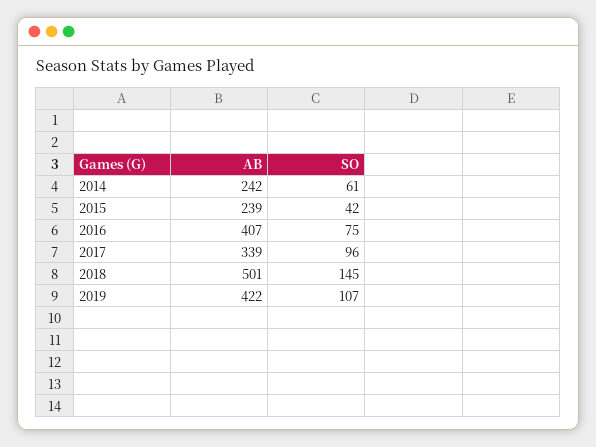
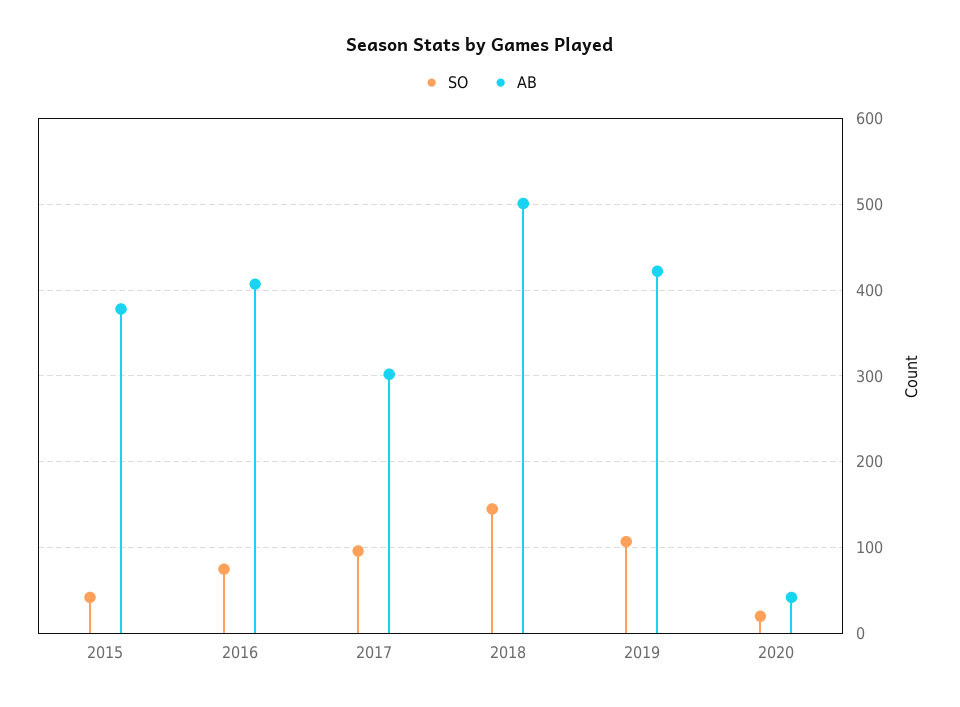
AB, 2014: 242 -> none
SO, 2014: 61 -> none
AB, 2015: 239 -> 380
AB, 2017: 339 -> 300
SO, 2020: none -> 20
AB, 2020: none -> 40

